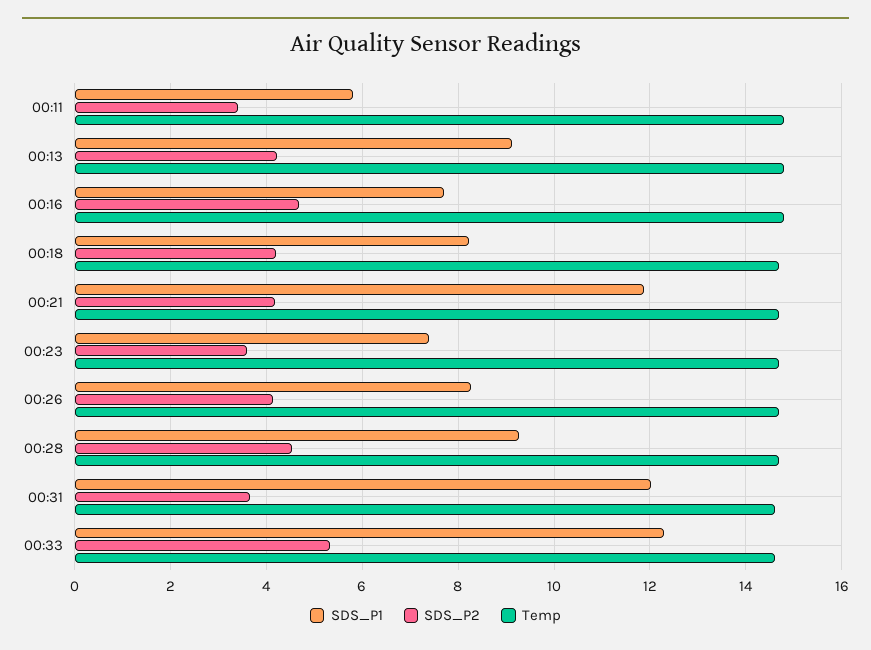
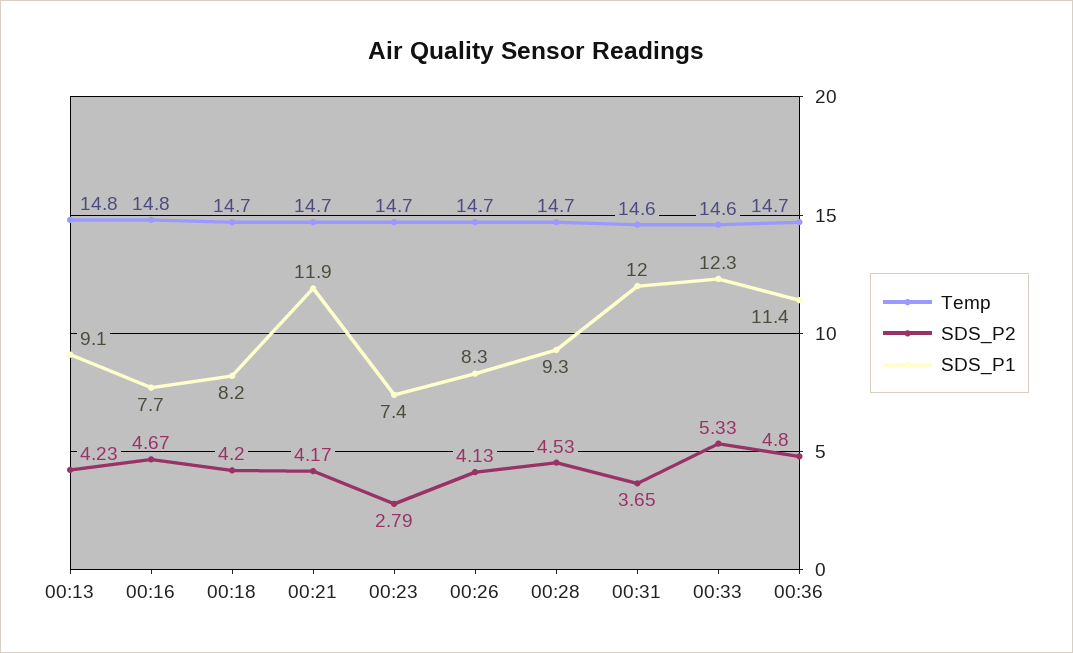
SDS_P1, 00:11: 5.8 -> none
SDS_P2, 00:11: 3.4 -> none
Temp, 00:11: 14.8 -> none
SDS_P2, 00:23: 3.6 -> 2.79
Temp, 00:36: none -> 14.7
SDS_P2, 00:36: none -> 4.8
SDS_P1, 00:36: none -> 11.4

